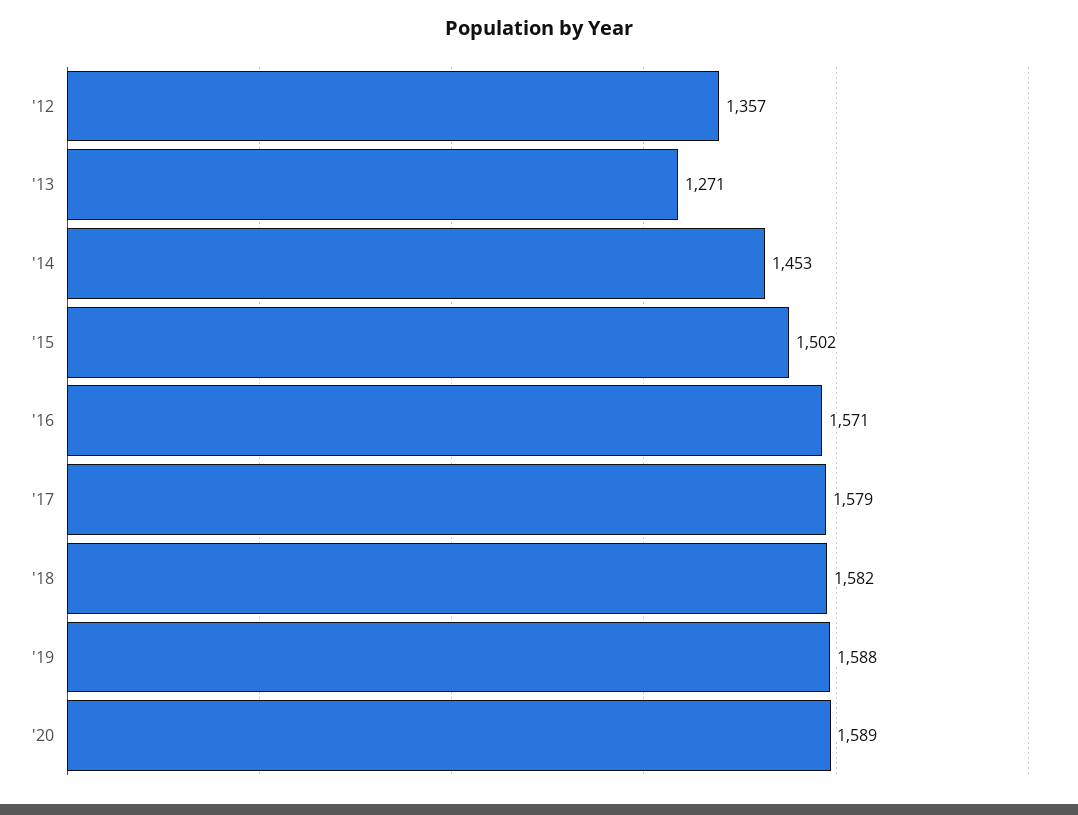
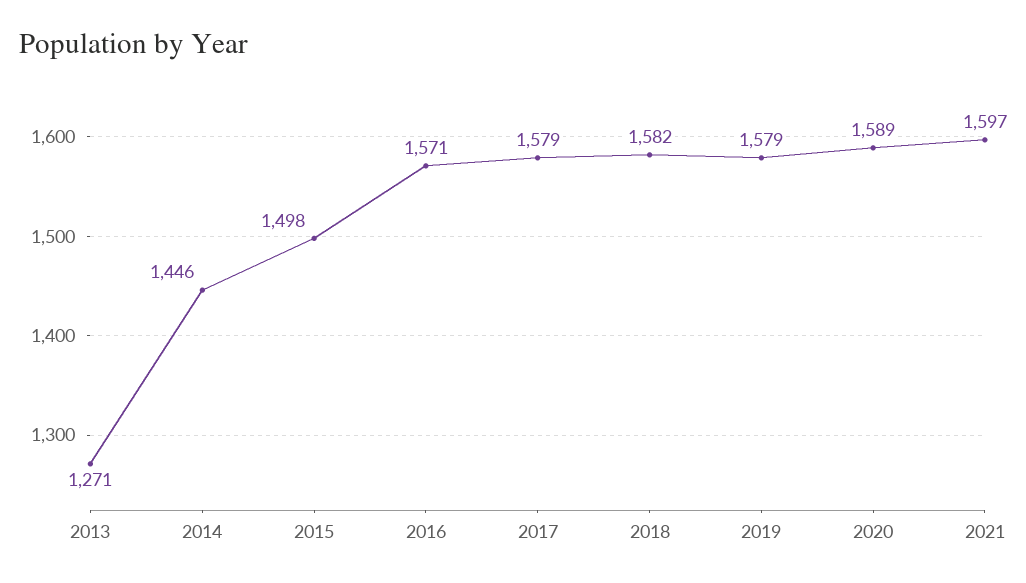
'12: 1357 -> none
'14: 1453 -> 1446
'15: 1502 -> 1498
'19: 1588 -> 1579
2021: none -> 1597

